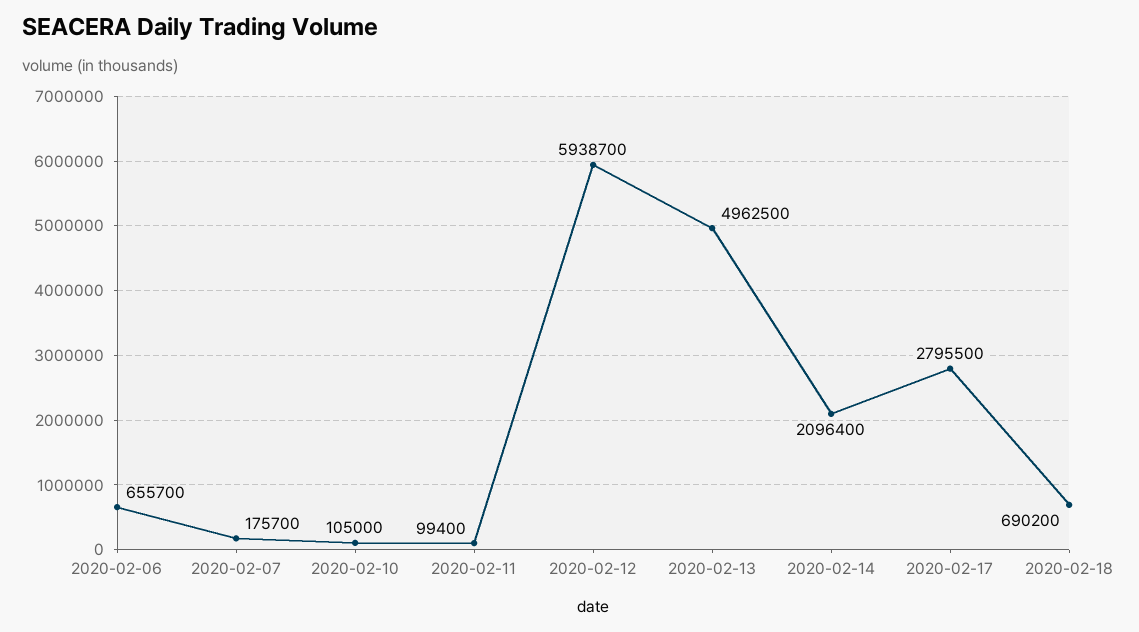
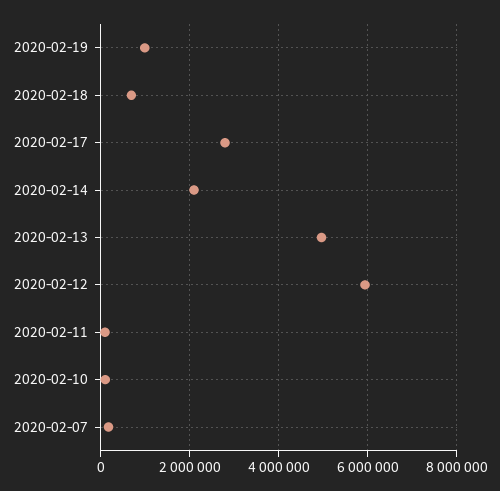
2020-02-06: 655700 -> none
2020-02-19: none -> 1000000

